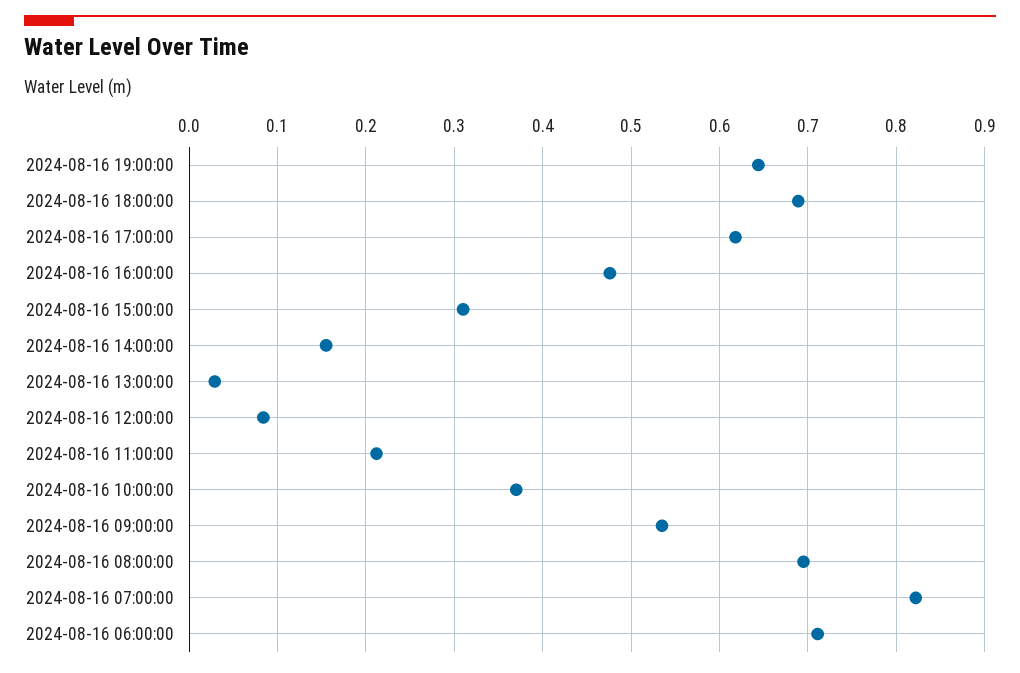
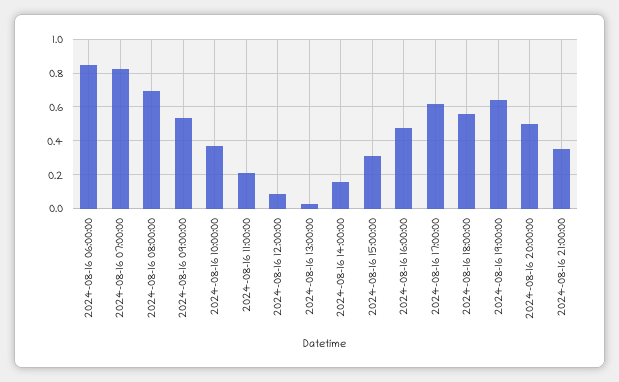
2024-08-16 18:00:00: 0.69 -> 0.55
2024-08-16 06:00:00: 0.71 -> 0.85
2024-08-16 20:00:00: none -> 0.5
2024-08-16 21:00:00: none -> 0.35

